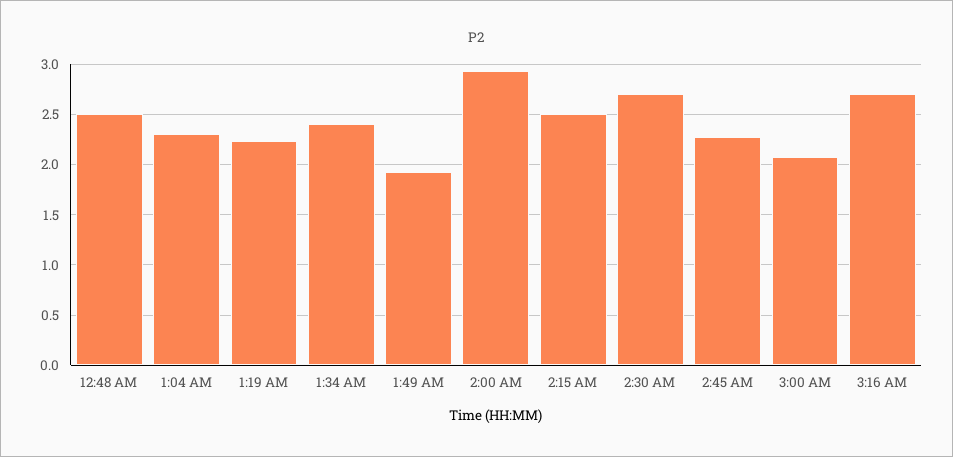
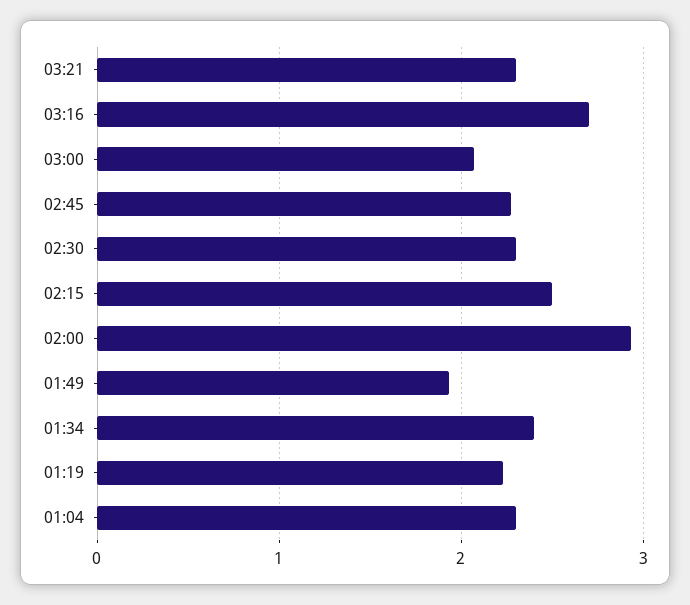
12:48 AM: 2.5 -> none
2:30 AM: 2.7 -> 2.3
03:21: none -> 2.3

